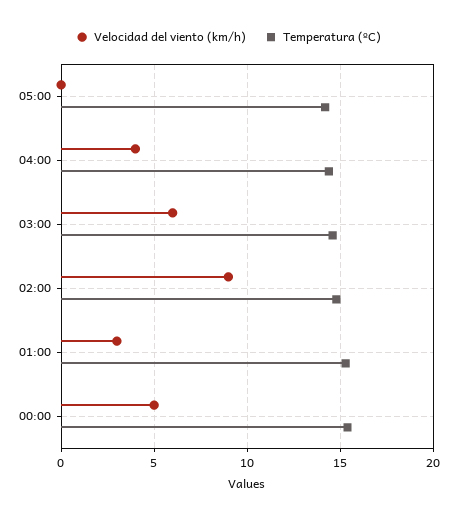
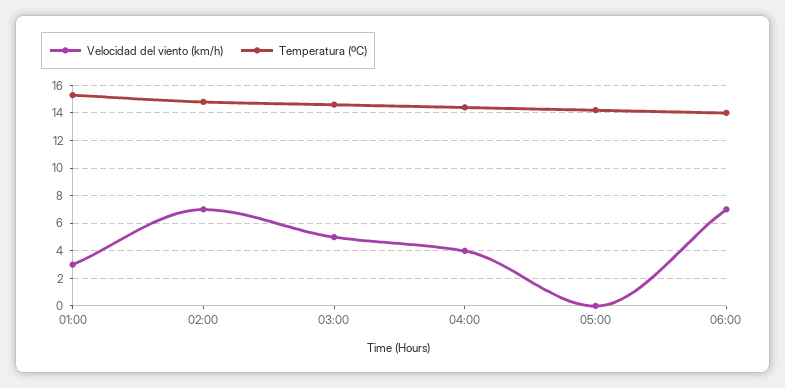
Velocidad del viento (km/h), 03:00: 6 -> 5
Velocidad del viento (km/h), 02:00: 9 -> 7
Velocidad del viento (km/h), 00:00: 5 -> none
Temperatura (ºC), 00:00: 15.5 -> none
Velocidad del viento (km/h), 06:00: none -> 7
Temperatura (ºC), 06:00: none -> 14

